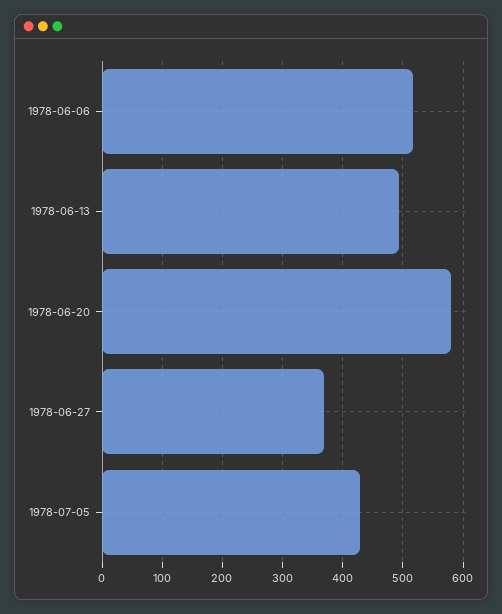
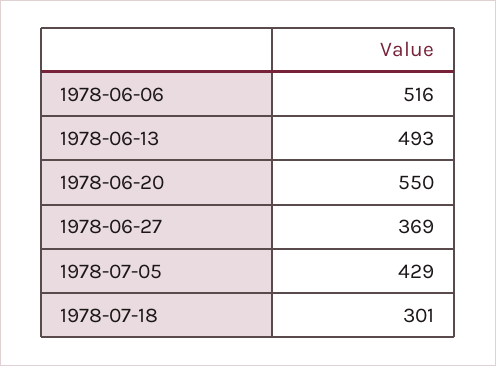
1978-06-20: 580 -> 550
1978-07-18: none -> 301

